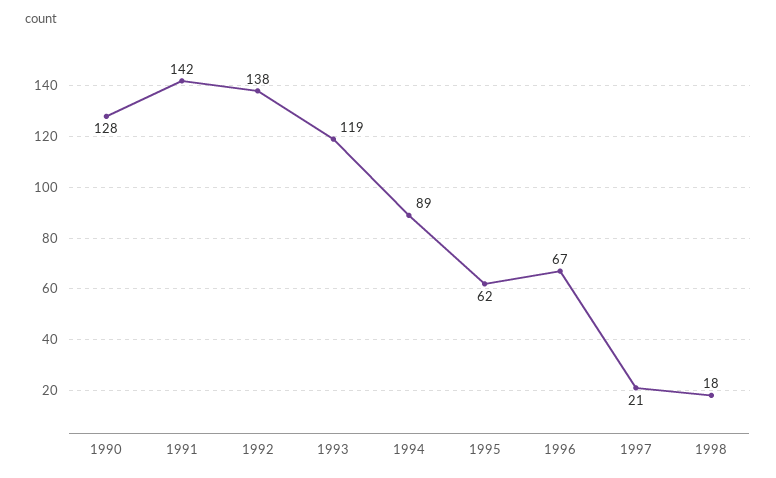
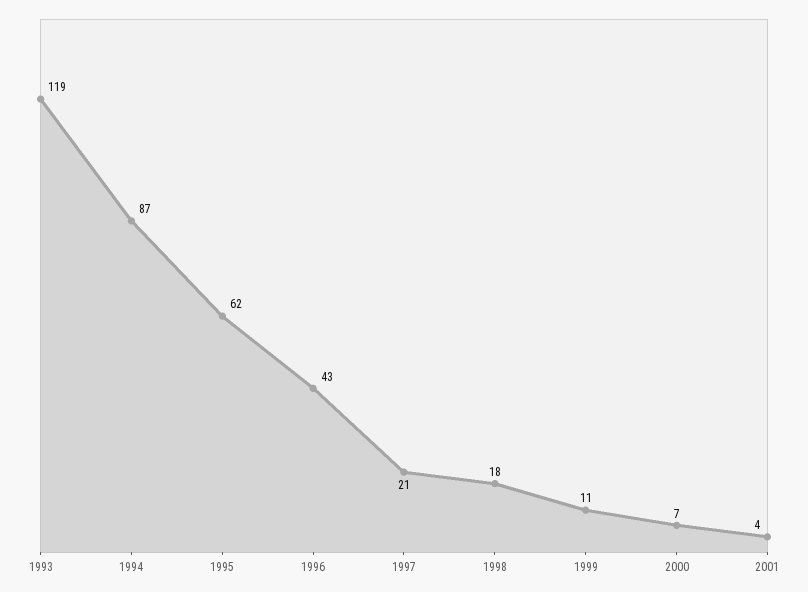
1990: 128 -> none
1991: 142 -> none
1992: 138 -> none
1994: 89 -> 87
1996: 67 -> 43
1999: none -> 11
2000: none -> 7
2001: none -> 4

